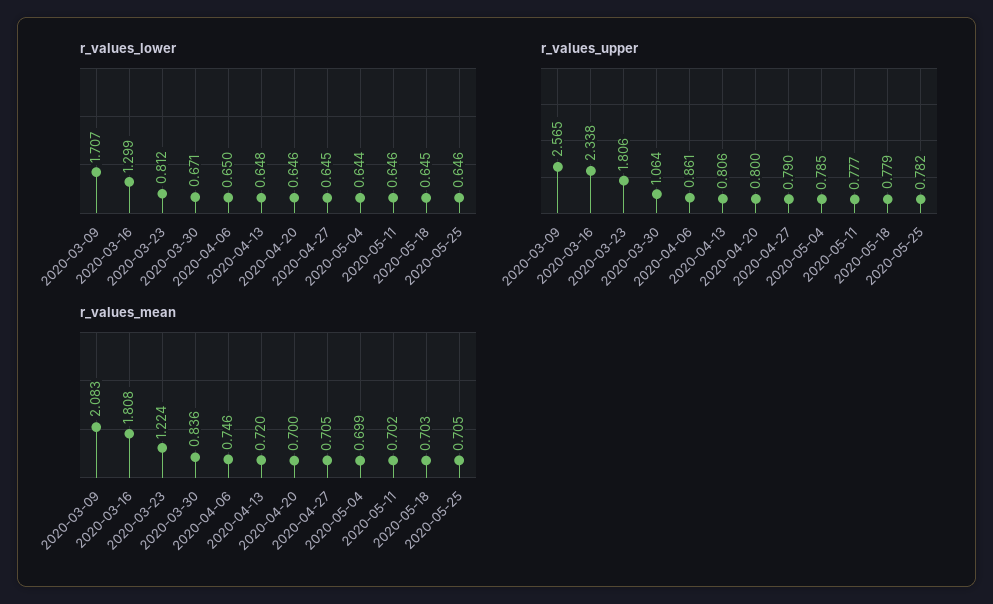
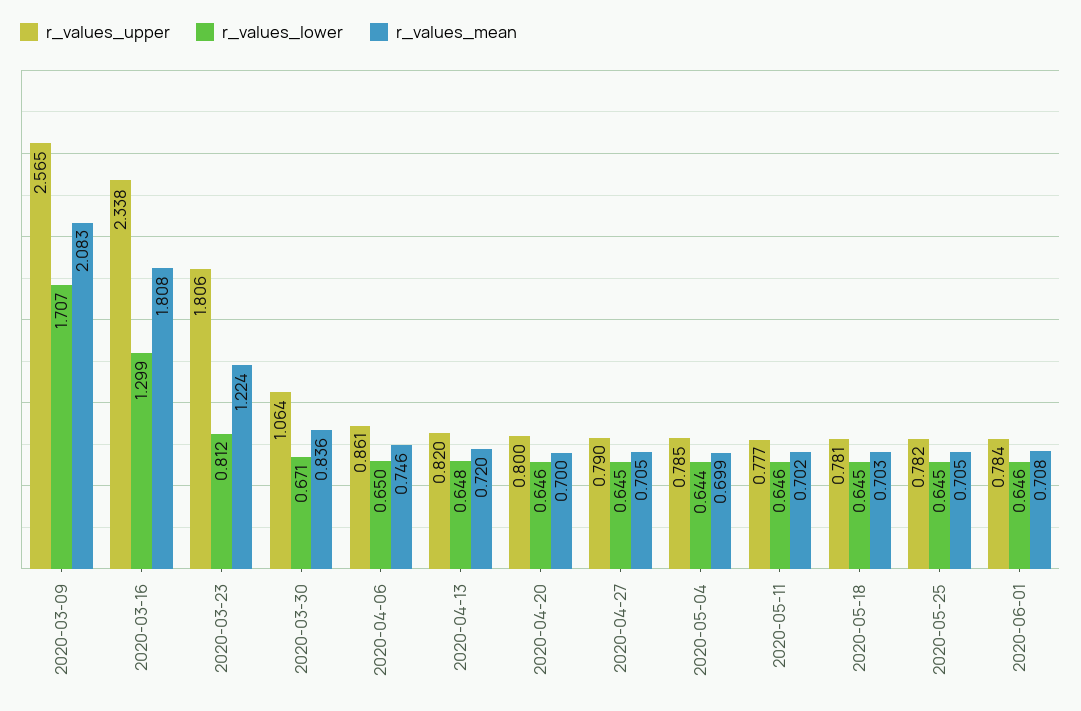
r_values_lower, 2020-05-25: 0.646 -> 0.645
r_values_upper, 2020-04-13: 0.806 -> 0.82
r_values_upper, 2020-05-18: 0.779 -> 0.781
r_values_upper, 2020-06-01: none -> 0.784
r_values_lower, 2020-06-01: none -> 0.646
r_values_mean, 2020-06-01: none -> 0.708

